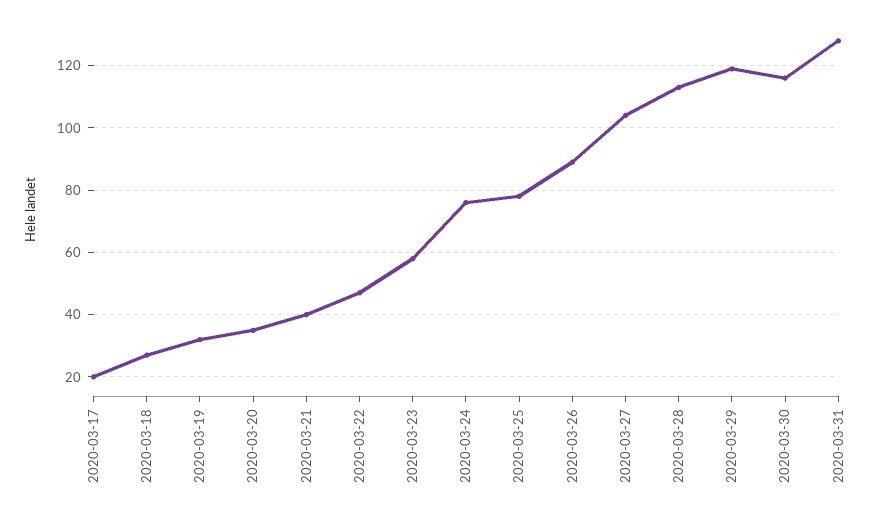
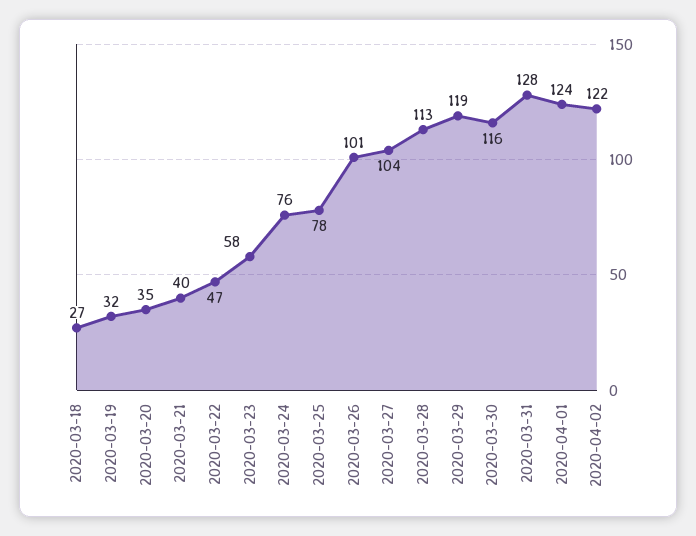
2020-03-17: 20 -> none
2020-03-26: 90 -> 101
2020-04-01: none -> 124
2020-04-02: none -> 122

